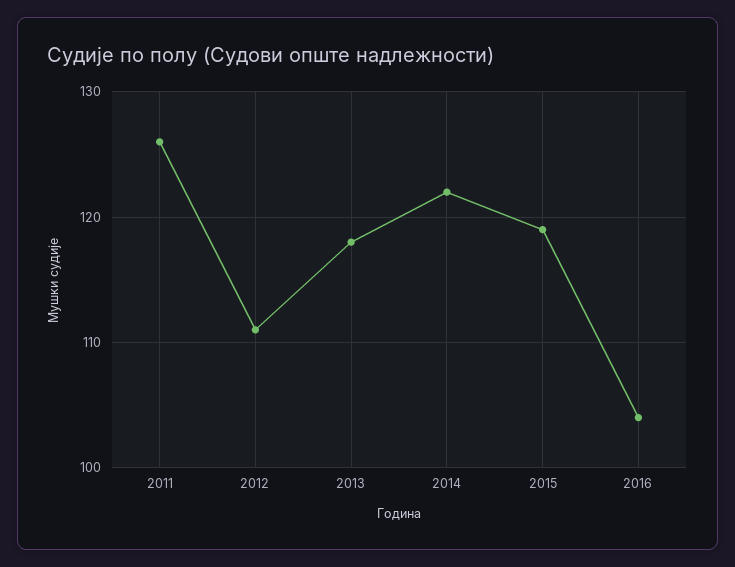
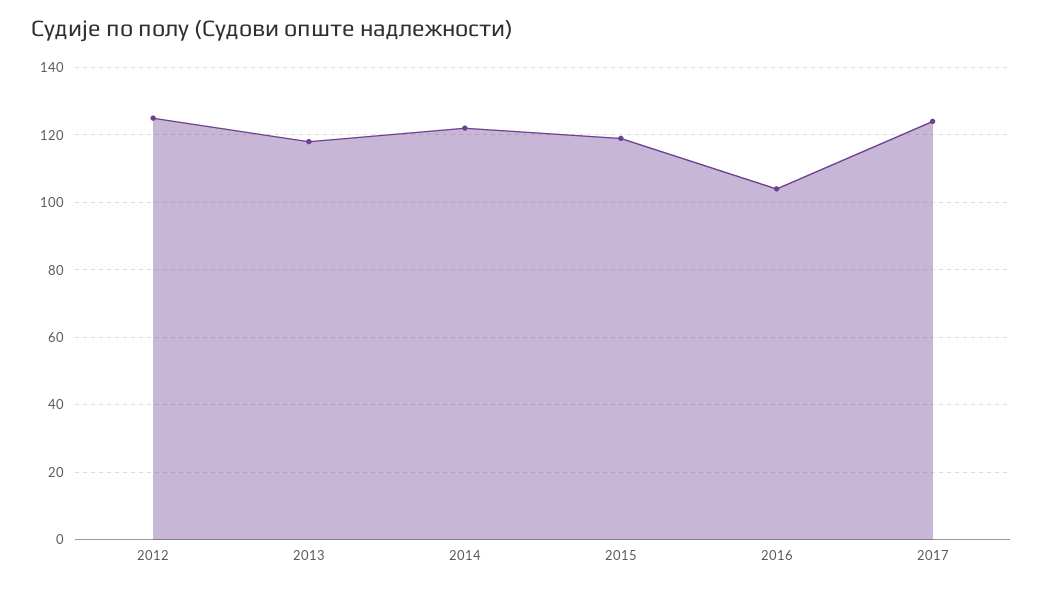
2011: 126 -> none
2012: 111 -> 125
2017: none -> 125

